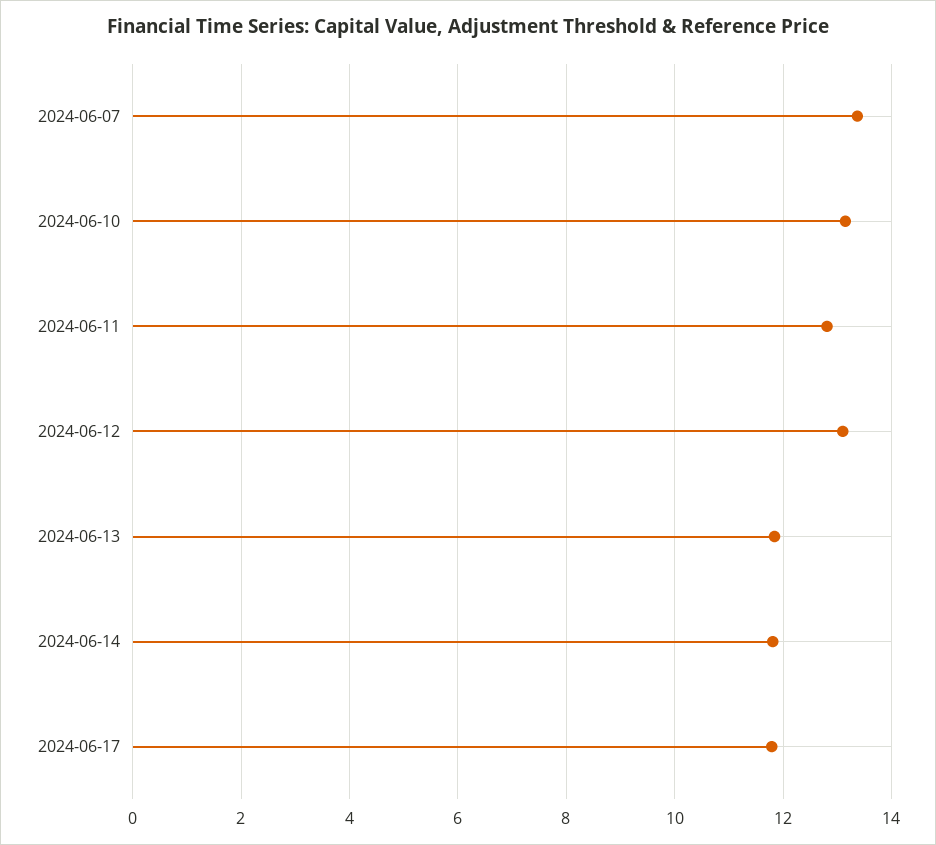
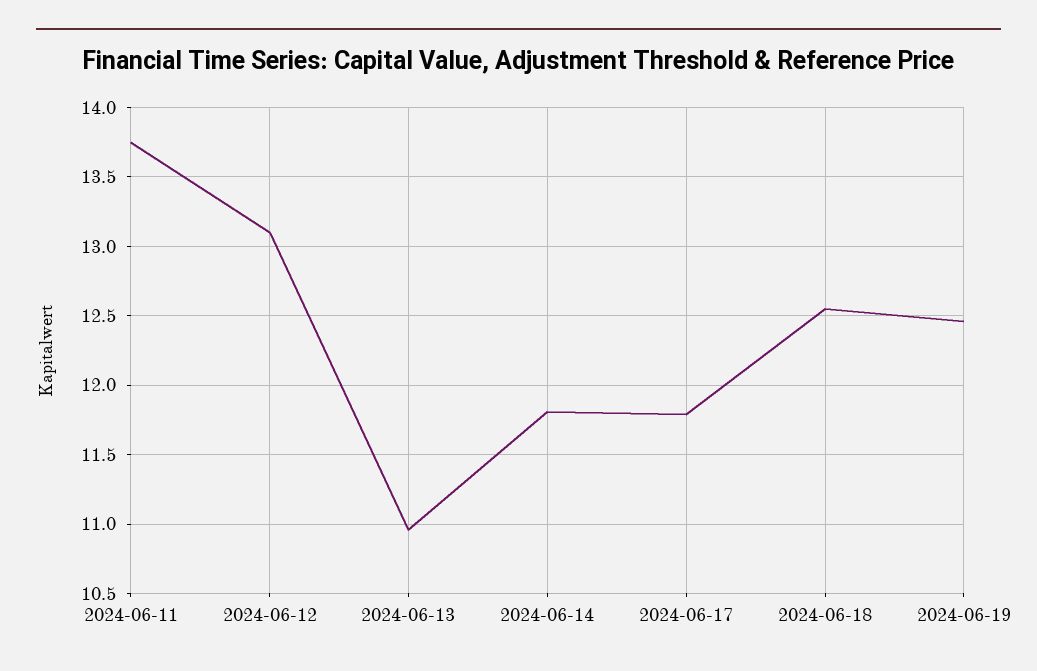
2024-06-07: 13.4 -> none
2024-06-10: 13.2 -> none
2024-06-11: 12.8 -> 13.75
2024-06-13: 11.8 -> 10.95
2024-06-18: none -> 12.55
2024-06-19: none -> 12.45

